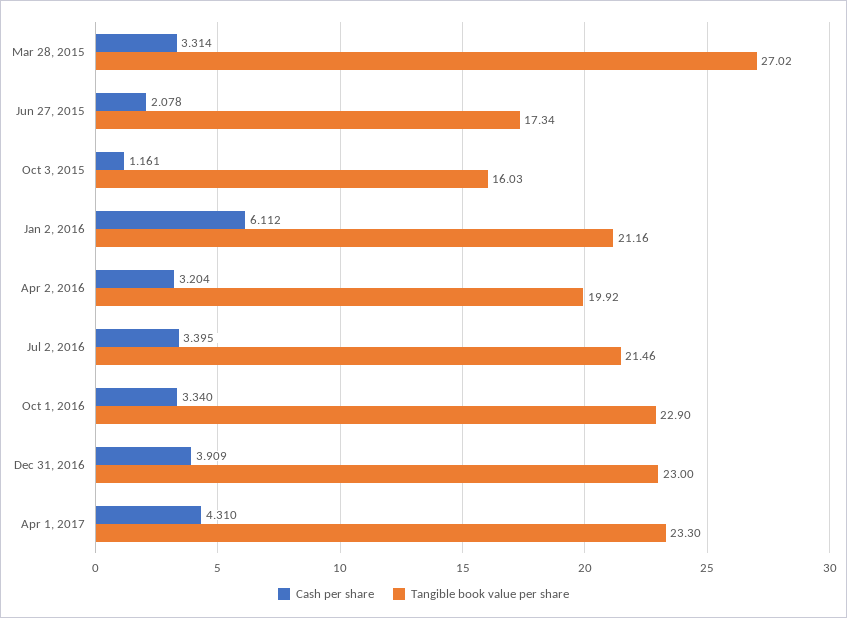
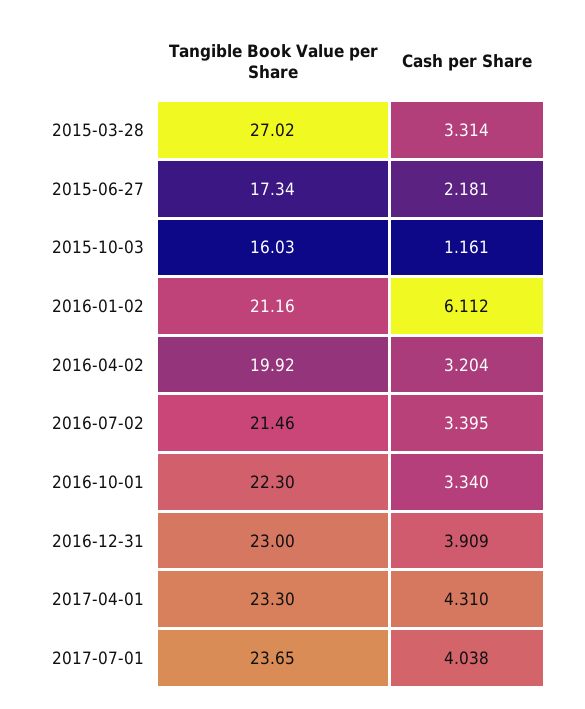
Cash per share, Jun 27, 2015: 2.078 -> 2.181
Tangible book value per share, Oct 1, 2016: 22.9 -> 22.3
Tangible book value per share, 2017-07-01: none -> 23.65
Cash per share, 2017-07-01: none -> 4.038

